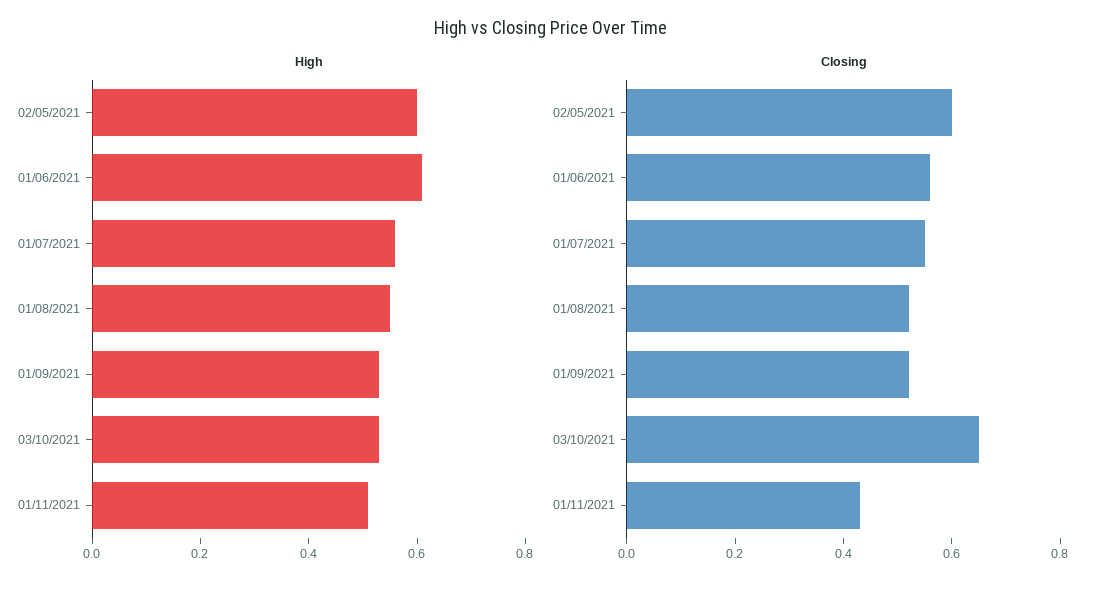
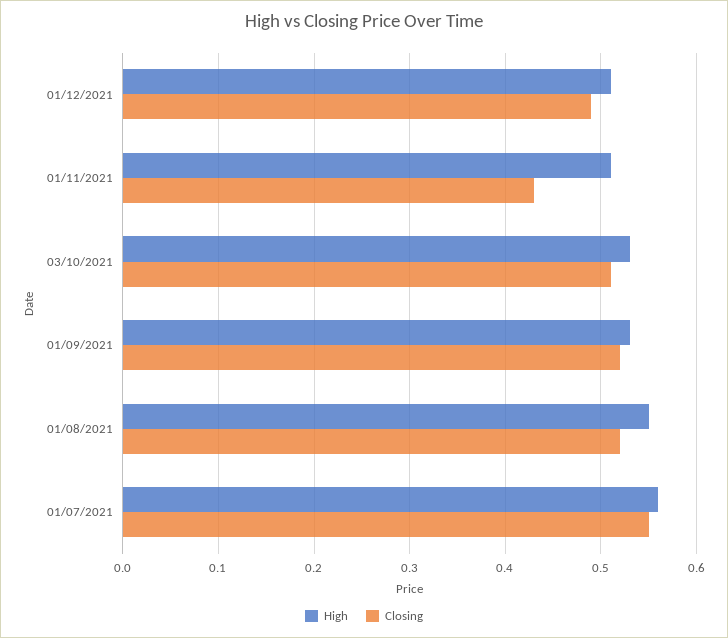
High, 02/05/2021: 0.6 -> none
High, 01/06/2021: 0.6 -> none
Closing, 02/05/2021: 0.6 -> none
Closing, 01/06/2021: 0.55 -> none
Closing, 03/10/2021: 0.65 -> 0.51
High, 01/12/2021: none -> 0.51
Closing, 01/12/2021: none -> 0.49

